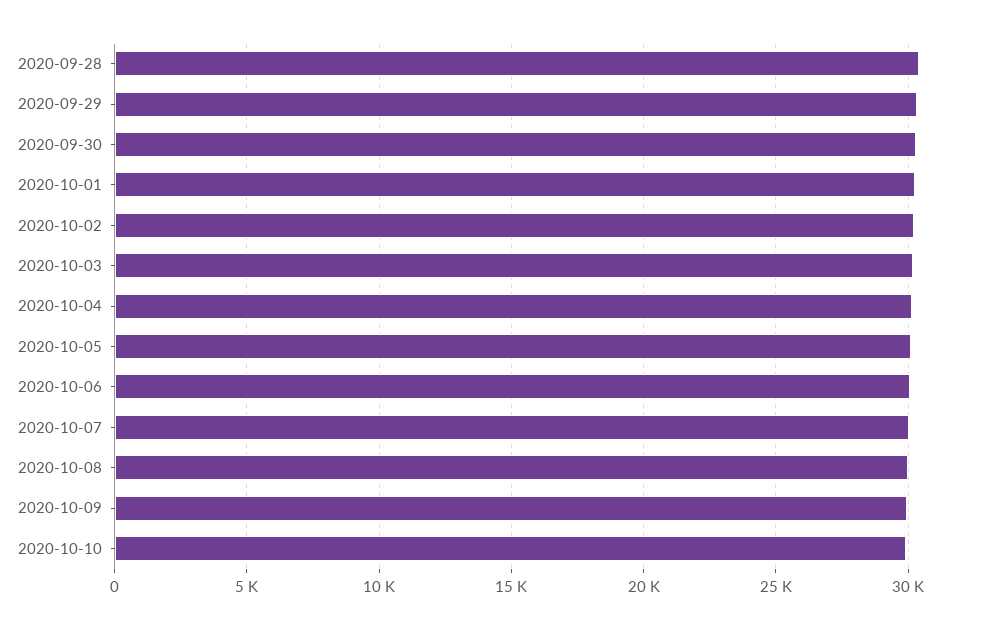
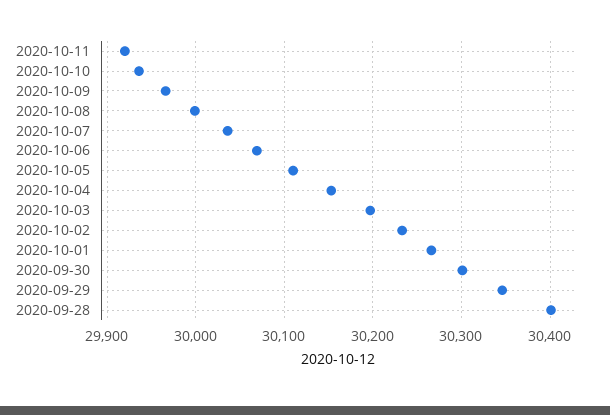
2020-10-11: none -> 29920

